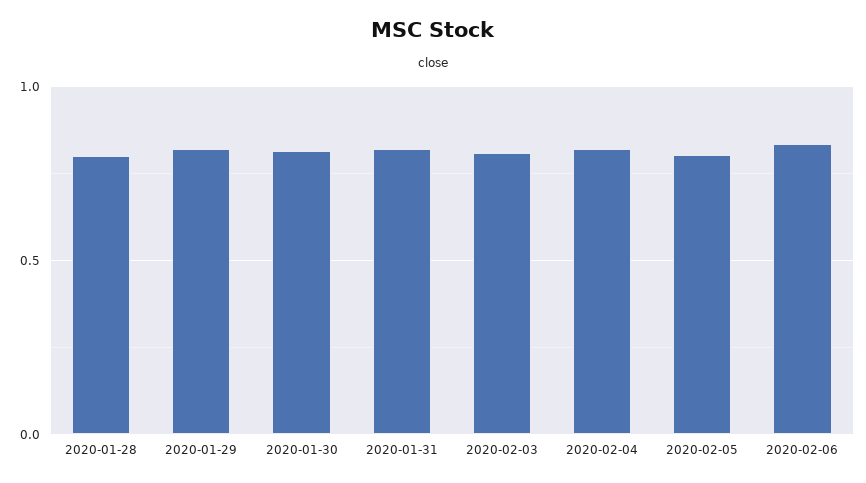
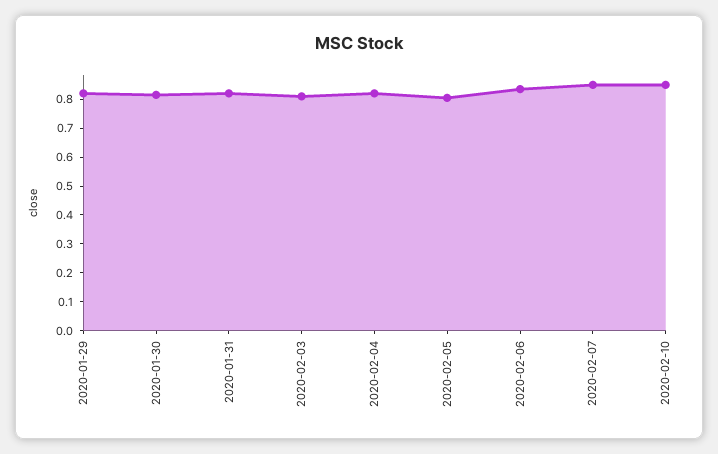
2020-01-28: 0.8 -> none
2020-02-07: none -> 0.85
2020-02-10: none -> 0.85

